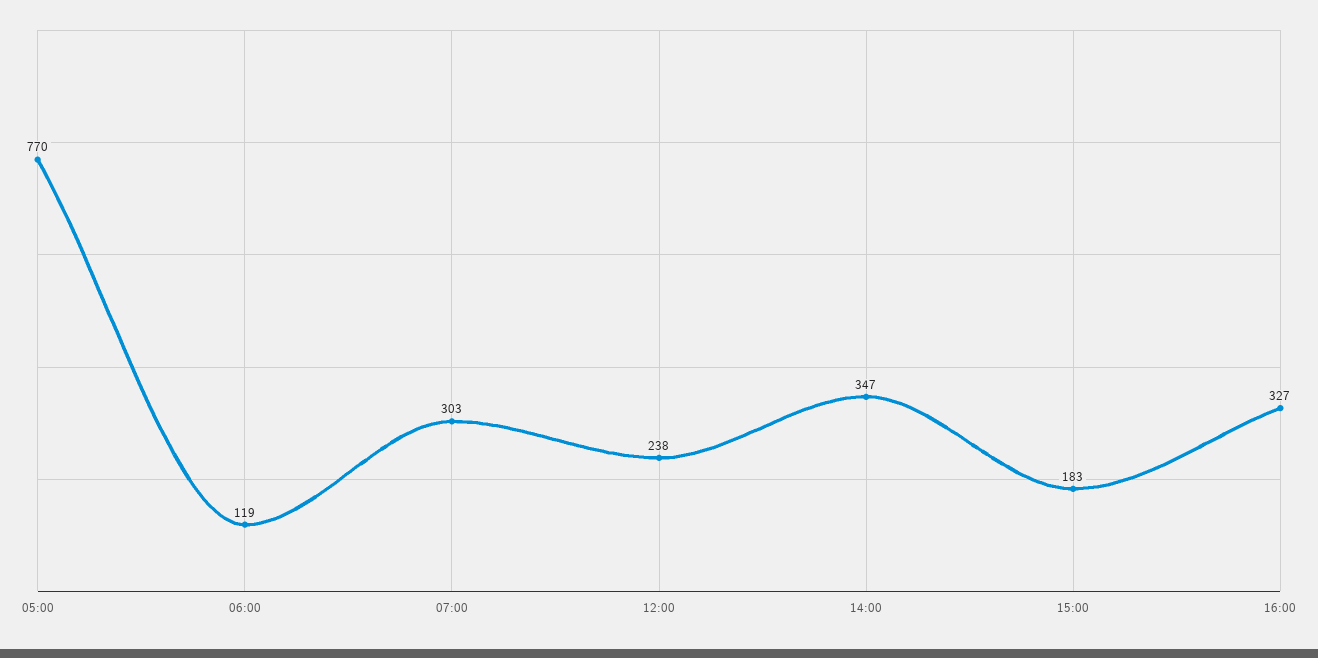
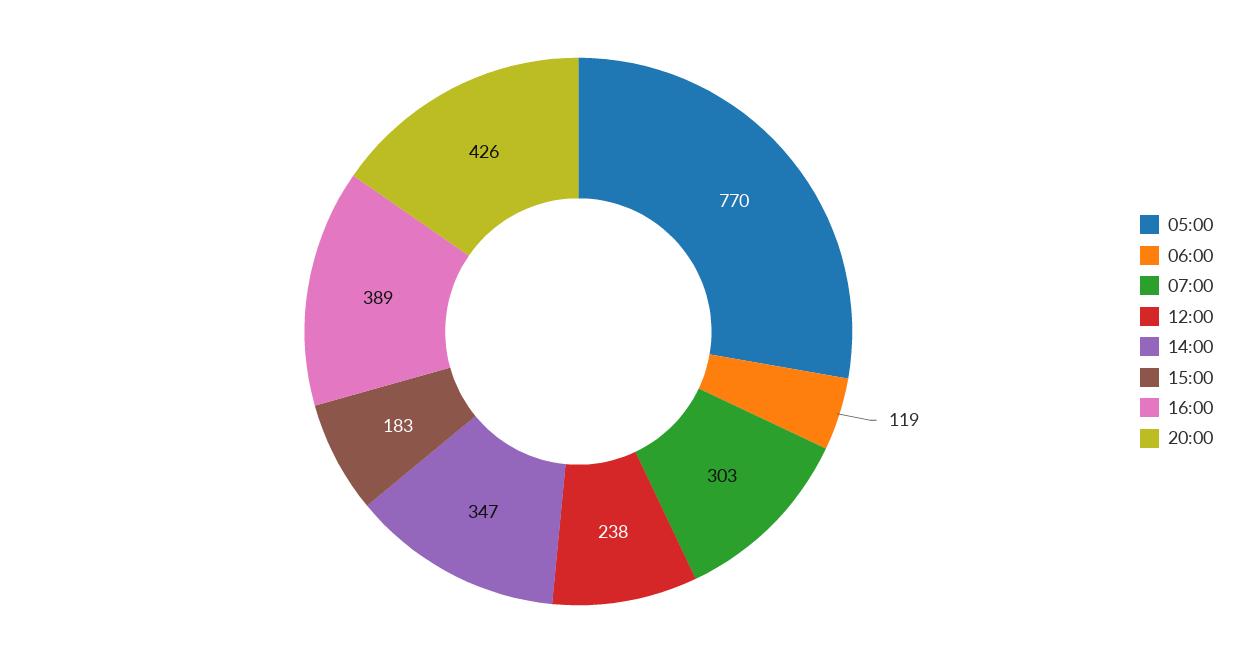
16:00: 327 -> 389
20:00: none -> 426

